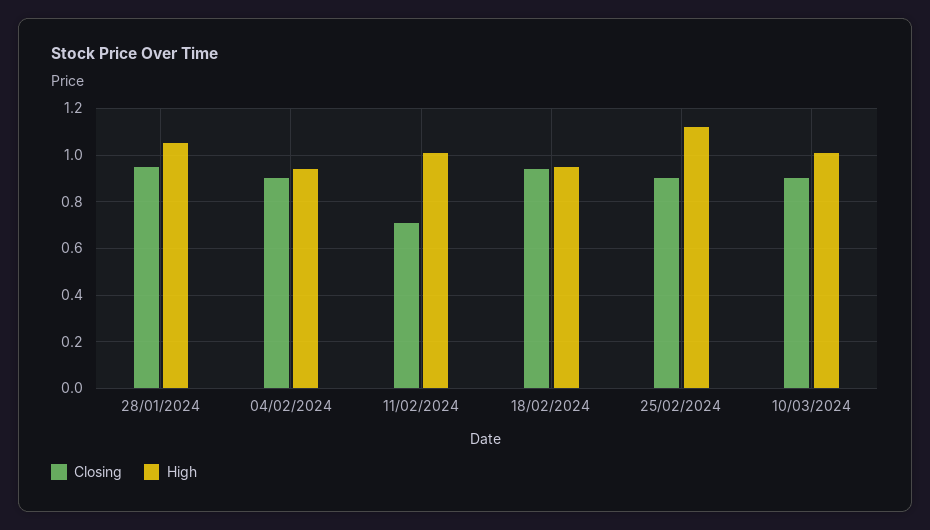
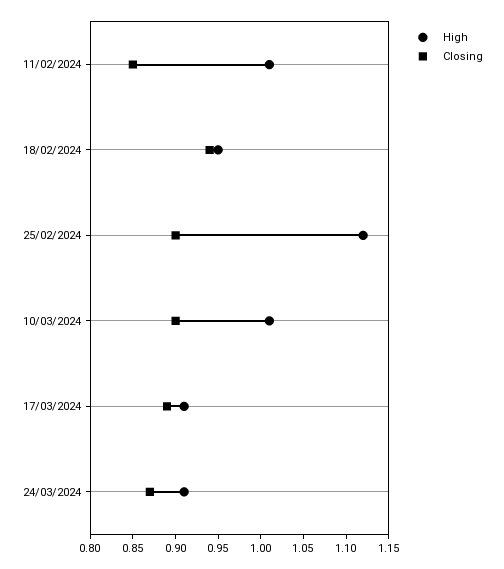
Closing, 28/01/2024: 0.95 -> none
High, 28/01/2024: 1.05 -> none
Closing, 04/02/2024: 0.9 -> none
High, 04/02/2024: 0.95 -> none
Closing, 11/02/2024: 0.7 -> 0.85
High, 17/03/2024: none -> 0.91
Closing, 17/03/2024: none -> 0.89
High, 24/03/2024: none -> 0.91
Closing, 24/03/2024: none -> 0.87

